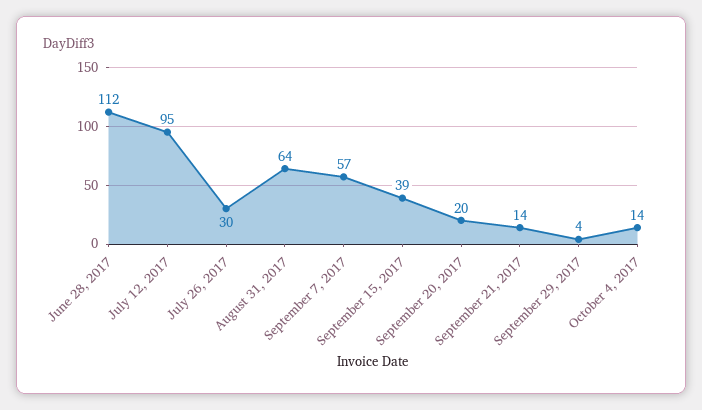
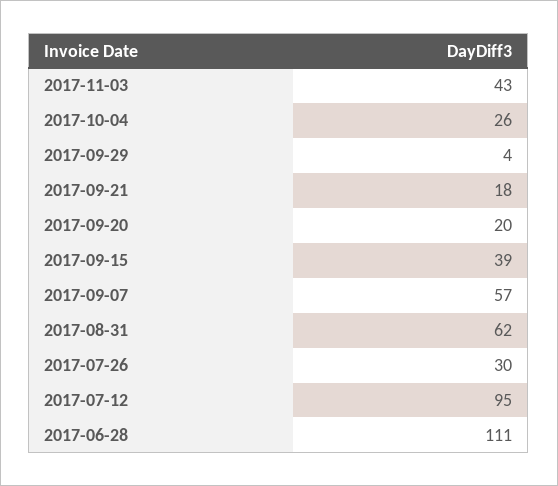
June 28, 2017: 112 -> 111
August 31, 2017: 64 -> 62
September 21, 2017: 14 -> 18
October 4, 2017: 14 -> 26
2017-11-03: none -> 43

